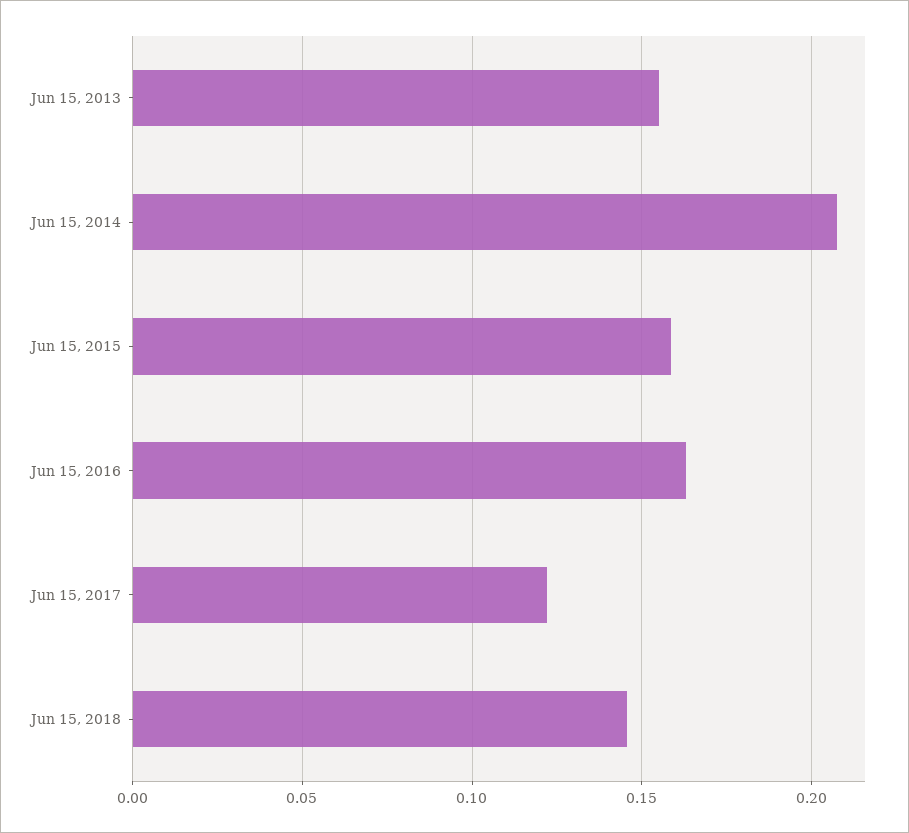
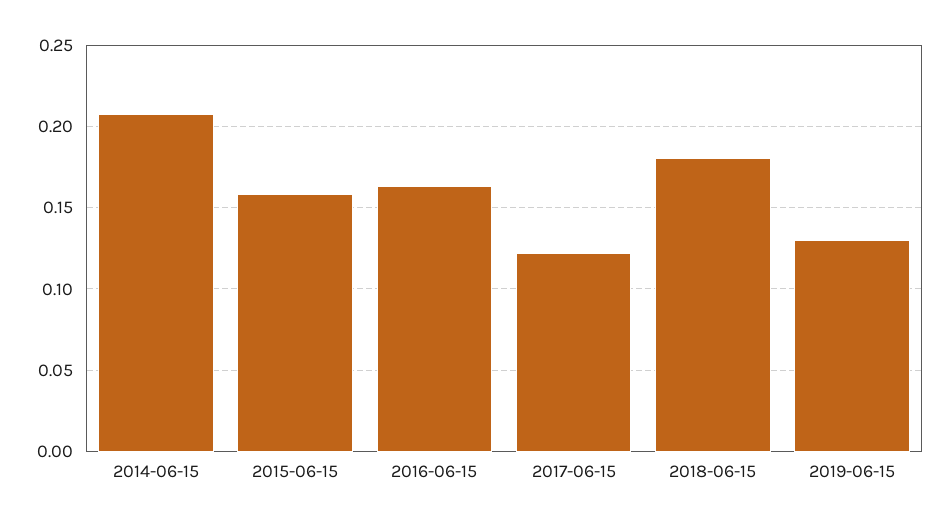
Jun 15, 2013: 0.155 -> none
Jun 15, 2018: 0.145 -> 0.18
2019-06-15: none -> 0.13

